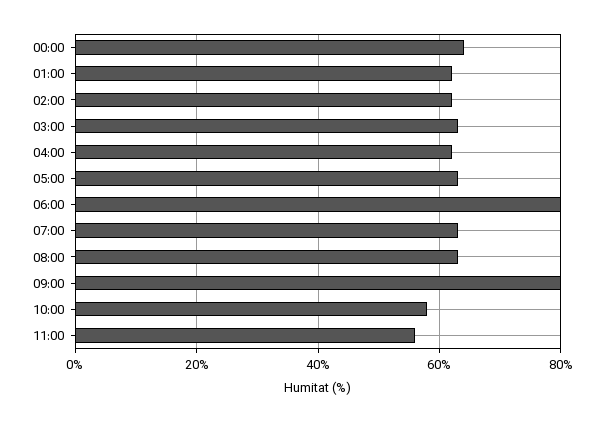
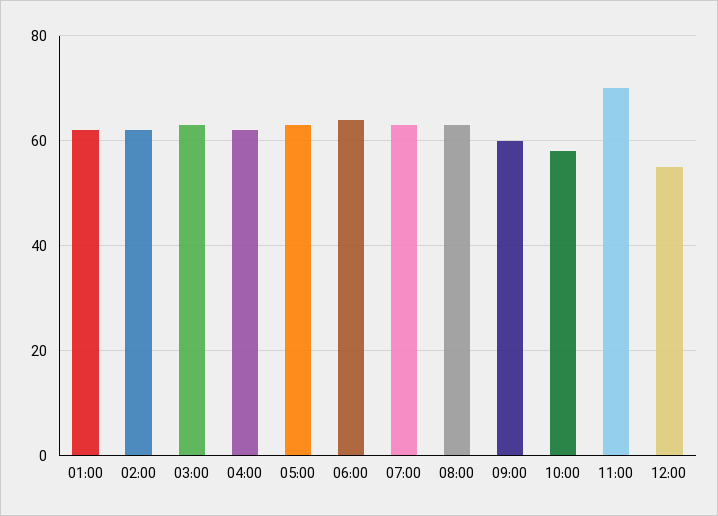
00:00: 65 -> none
06:00: 80 -> 65
09:00: 80 -> 60
11:00: 55 -> 70
12:00: none -> 55

